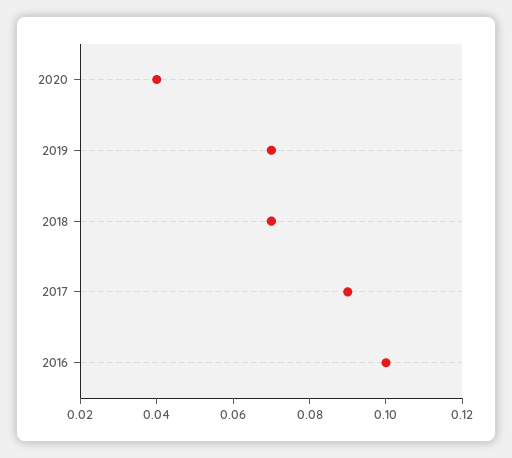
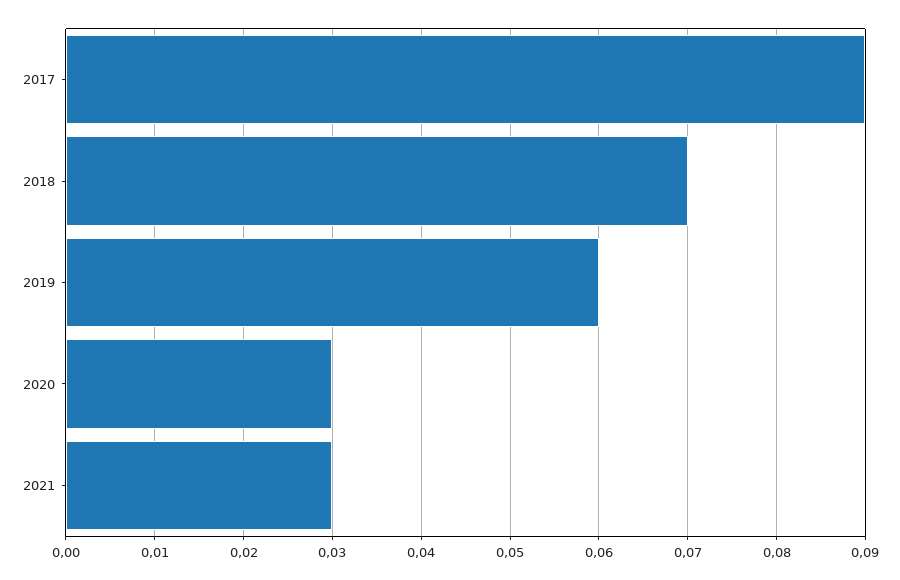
2020: 0.04 -> 0.03
2019: 0.07 -> 0.06
2016: 0.1 -> none
2021: none -> 0.03

